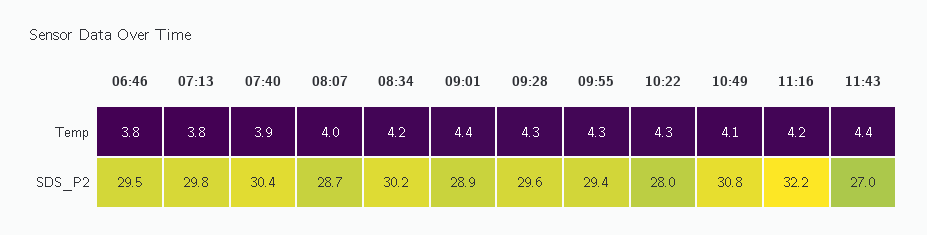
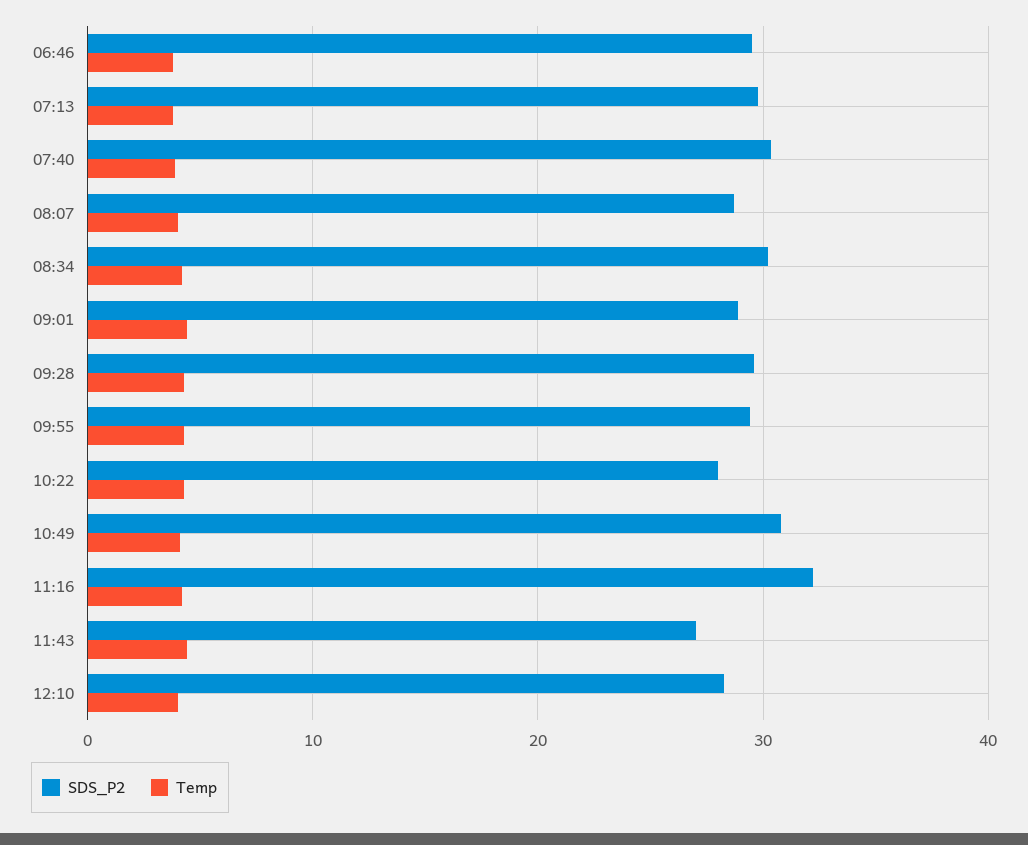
SDS_P2, 12:10: none -> 28
Temp, 12:10: none -> 4

